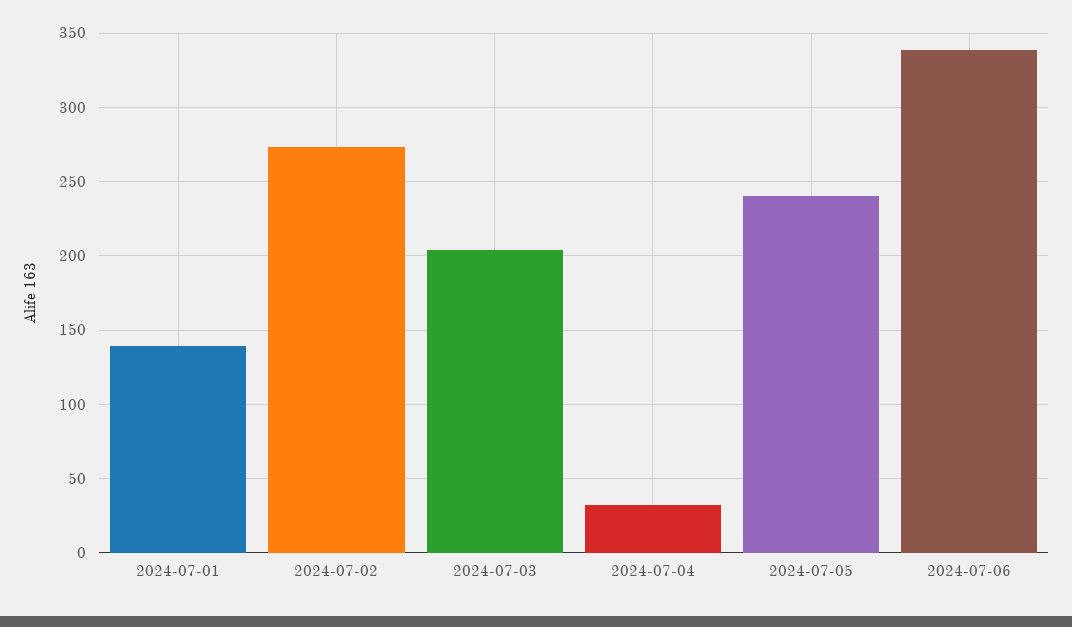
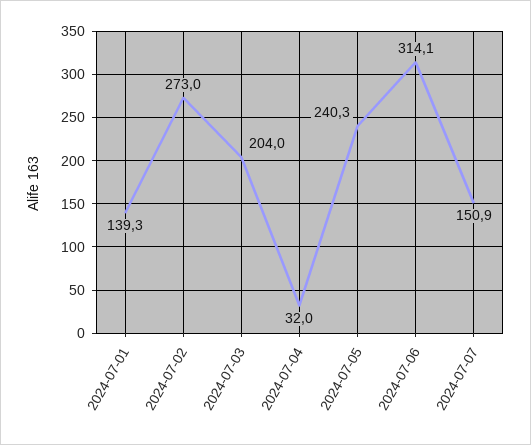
2024-07-06: 340 -> 314.1
2024-07-07: none -> 150.9

